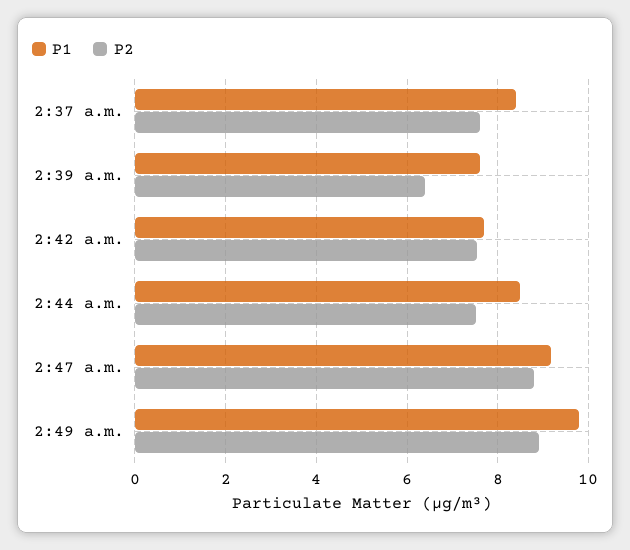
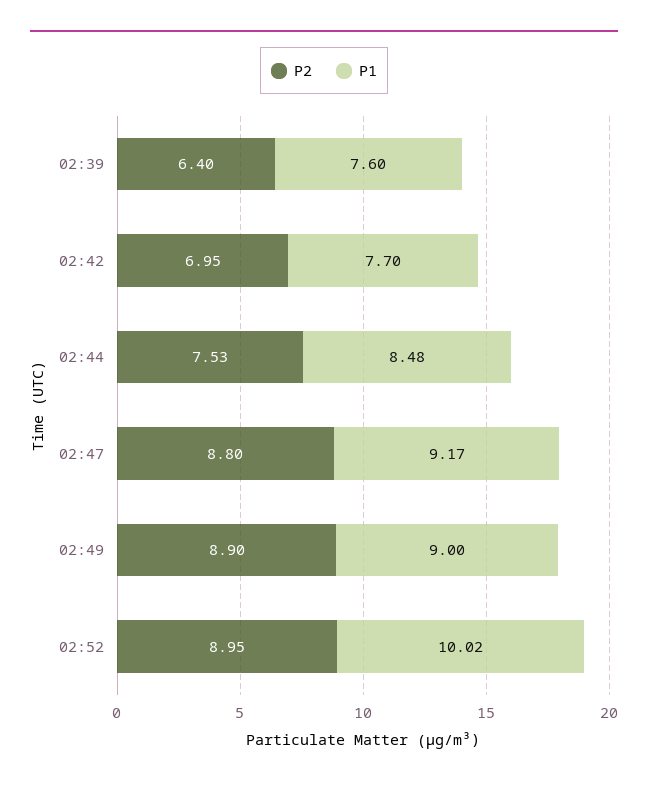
P1, 2:37 a.m.: 8.4 -> none
P2, 2:37 a.m.: 7.6 -> none
P2, 2:42 a.m.: 7.6 -> 6.95
P1, 2:49 a.m.: 9.8 -> 9
P2, 02:52: none -> 8.95
P1, 02:52: none -> 10.02

